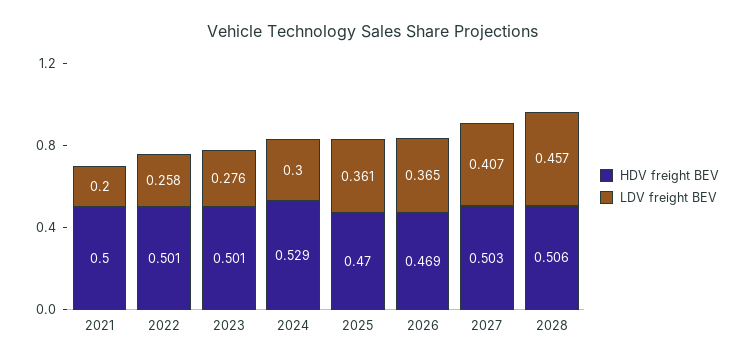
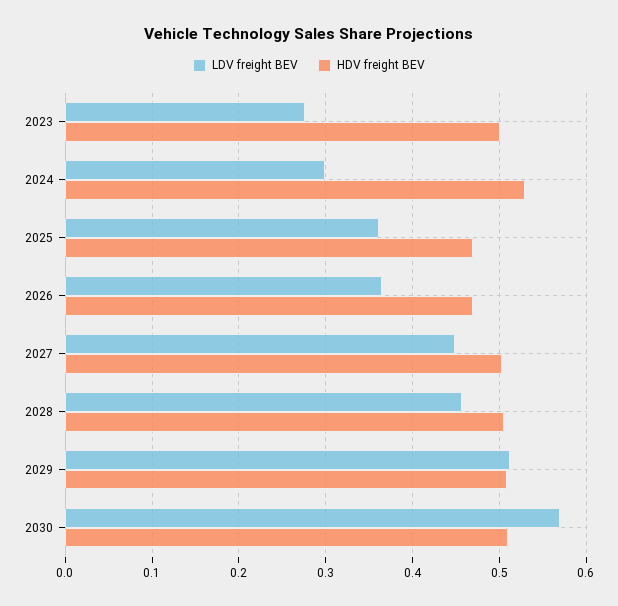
HDV freight BEV, 2021: 0.5 -> none
LDV freight BEV, 2021: 0.2 -> none
HDV freight BEV, 2022: 0.501 -> none
LDV freight BEV, 2022: 0.258 -> none
LDV freight BEV, 2027: 0.407 -> 0.45
LDV freight BEV, 2029: none -> 0.51
HDV freight BEV, 2029: none -> 0.51
LDV freight BEV, 2030: none -> 0.57
HDV freight BEV, 2030: none -> 0.51

